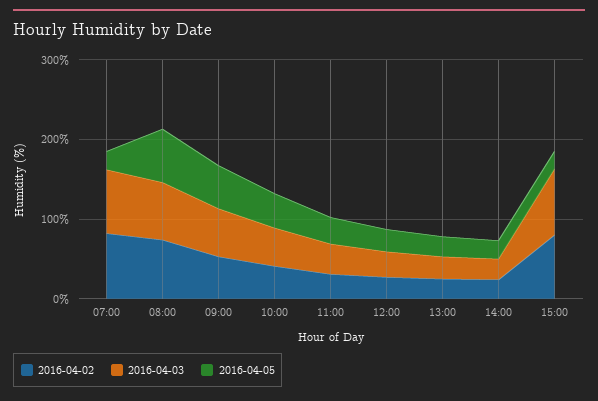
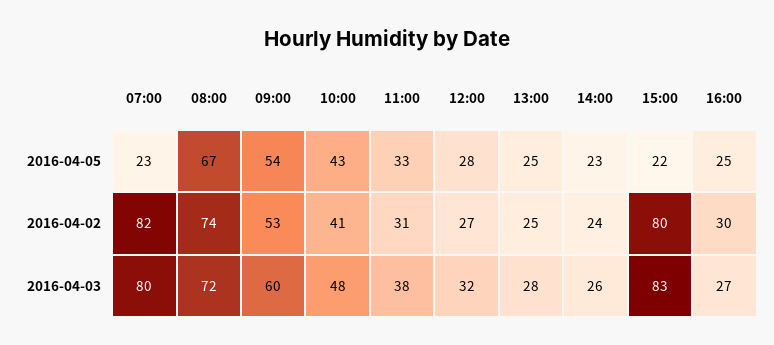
2016-04-05, 16:00: none -> 25
2016-04-02, 16:00: none -> 30
2016-04-03, 16:00: none -> 27

